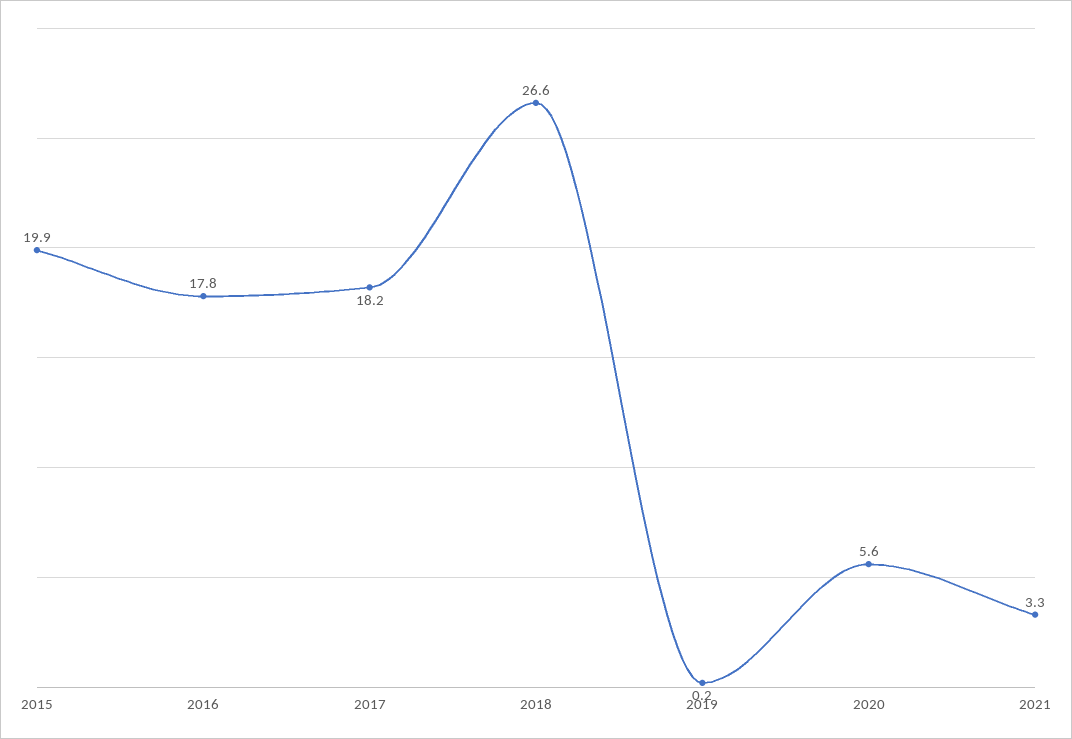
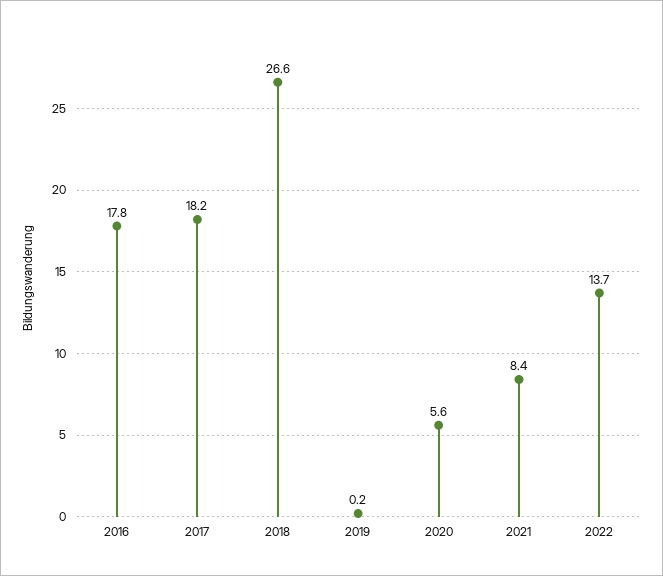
2015: 19.9 -> none
2021: 3.3 -> 8.4
2022: none -> 13.7

